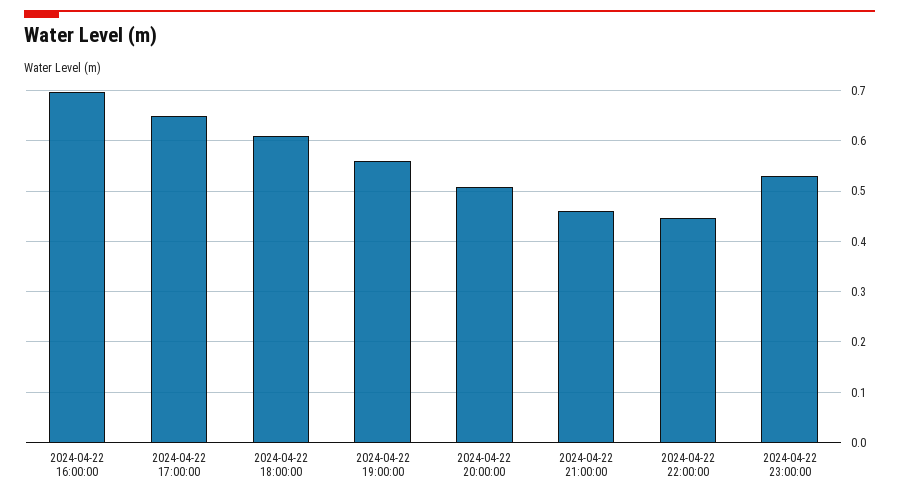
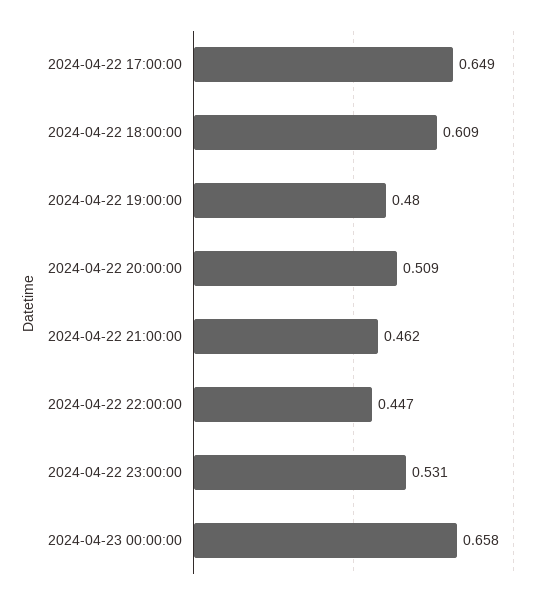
2024-04-22 16:00:00: 0.7 -> none
2024-04-22 19:00:00: 0.56 -> 0.48
2024-04-23 00:00:00: none -> 0.658

